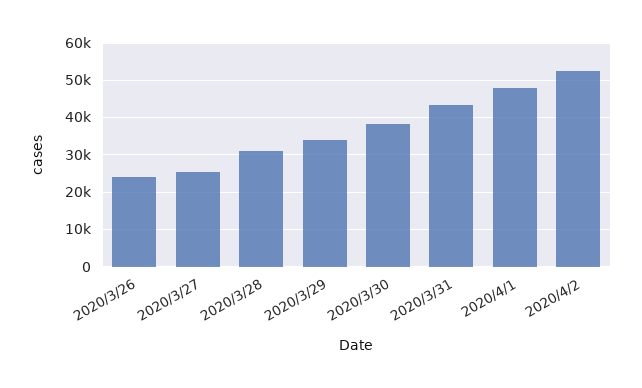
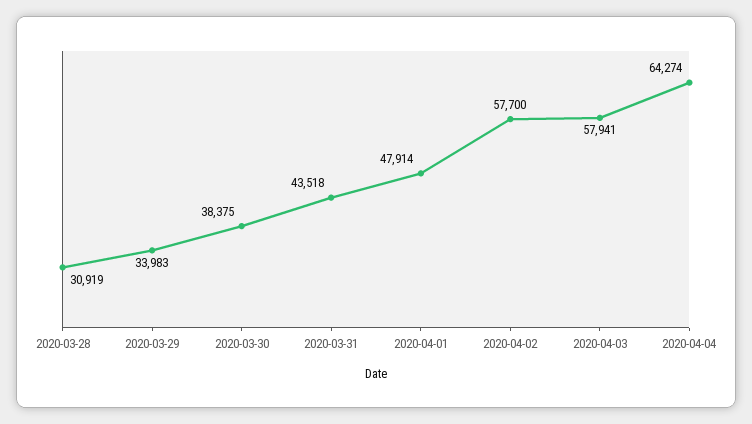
2020/3/26: 24000 -> none
2020/3/27: 26000 -> none
2020/4/2: 52000 -> 57700
2020-04-03: none -> 57941
2020-04-04: none -> 64274

